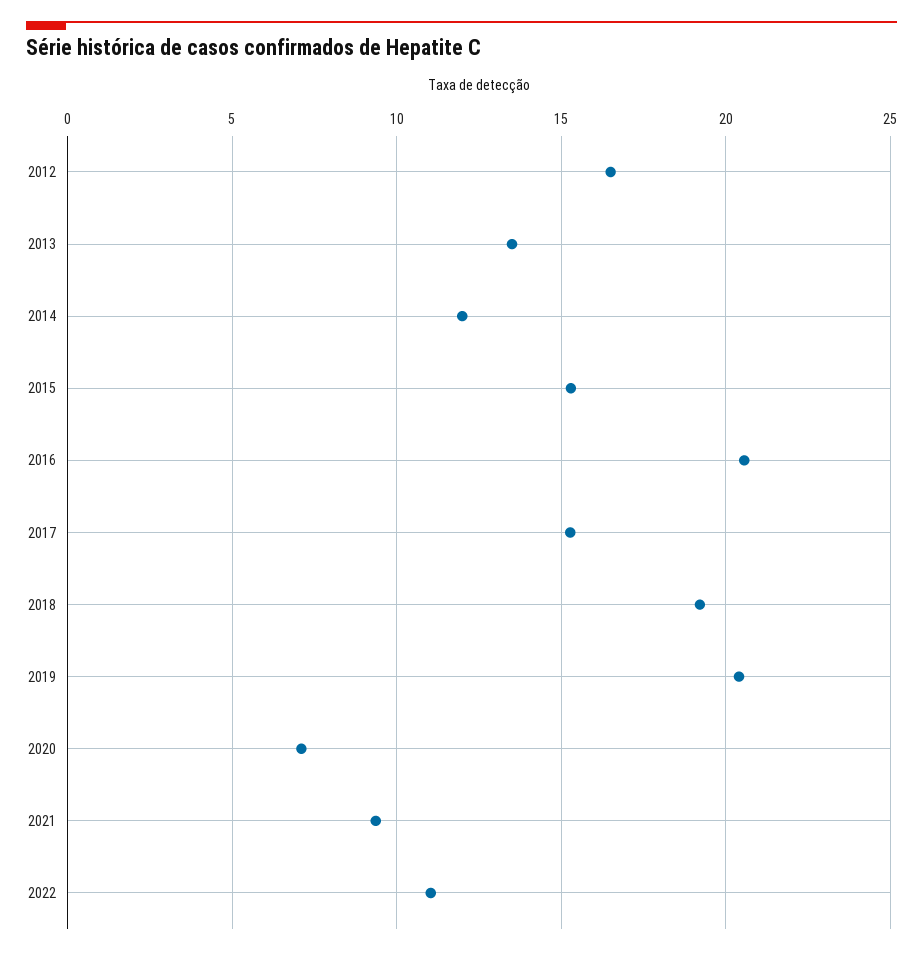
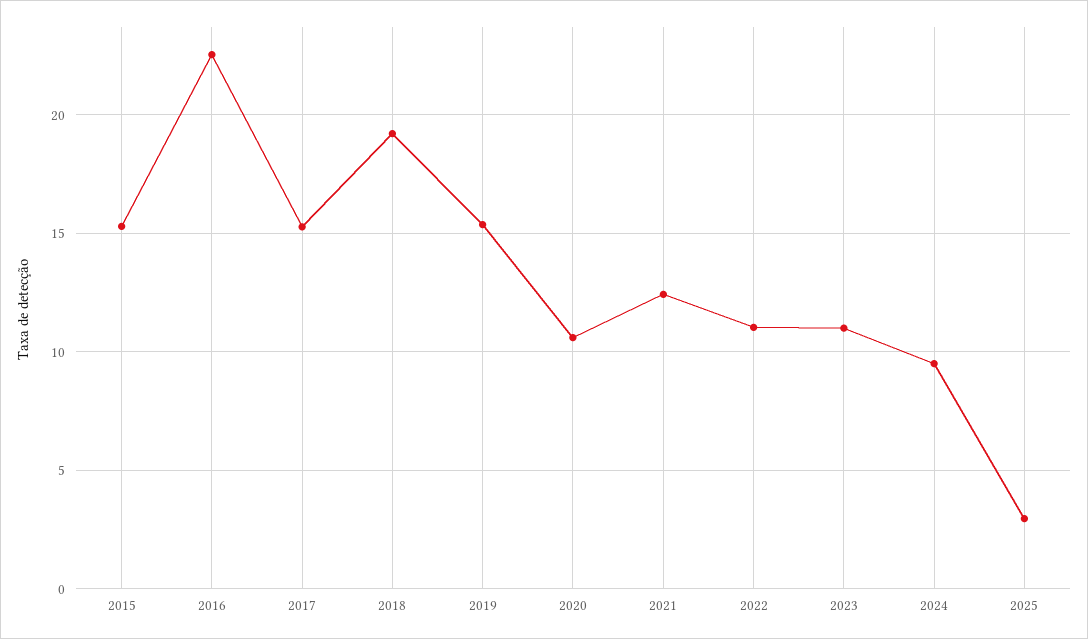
2012: 16.5 -> none
2013: 13.5 -> none
2014: 12 -> none
2016: 20.5 -> 22.5
2019: 20.5 -> 15.5
2020: 7 -> 10.5
2021: 9.5 -> 12.5
2023: none -> 11
2024: none -> 9.5
2025: none -> 3

